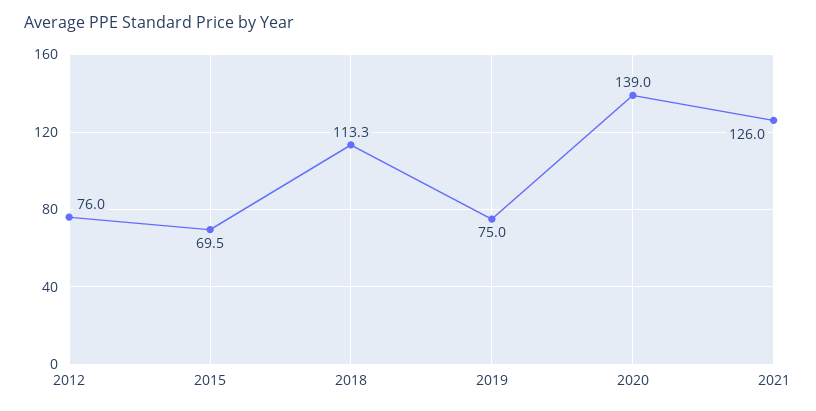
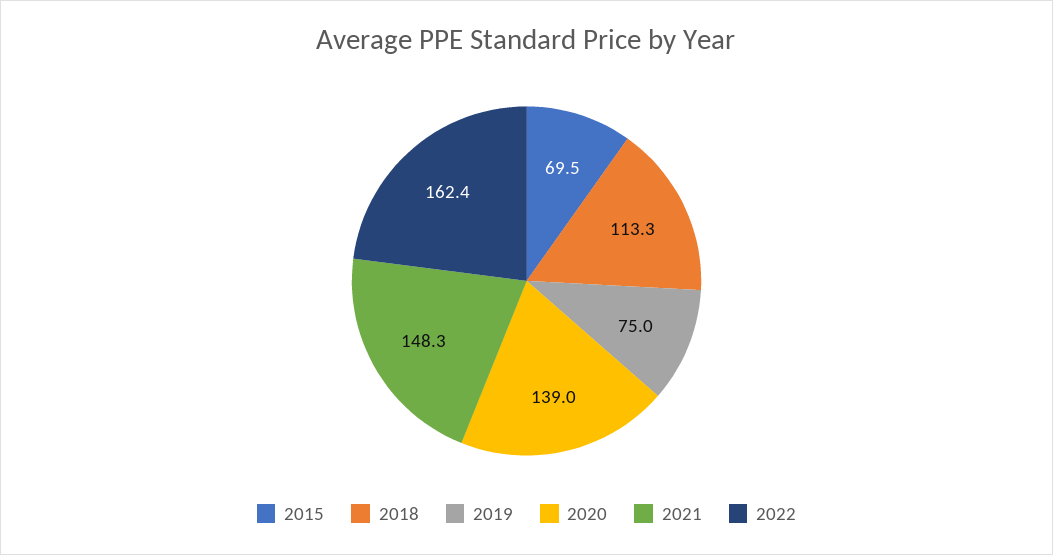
2012: 76 -> none
2021: 126 -> 148.3
2022: none -> 162.4

